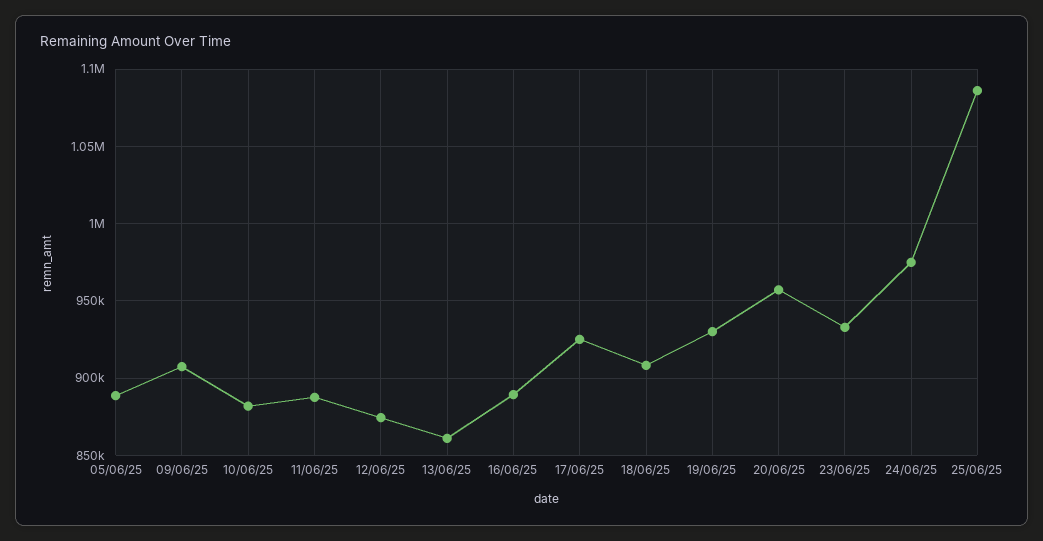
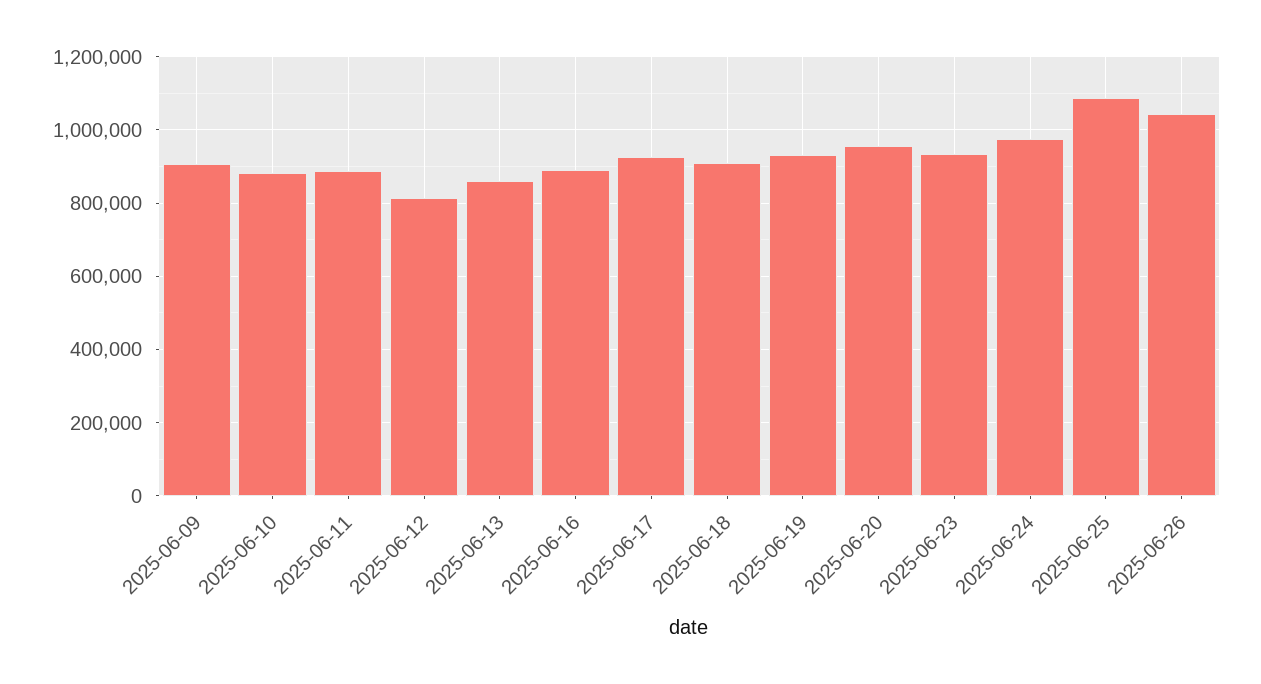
05/06/25: 890000 -> none
12/06/25: 875000 -> 820000
2025-06-26: none -> 1040000

